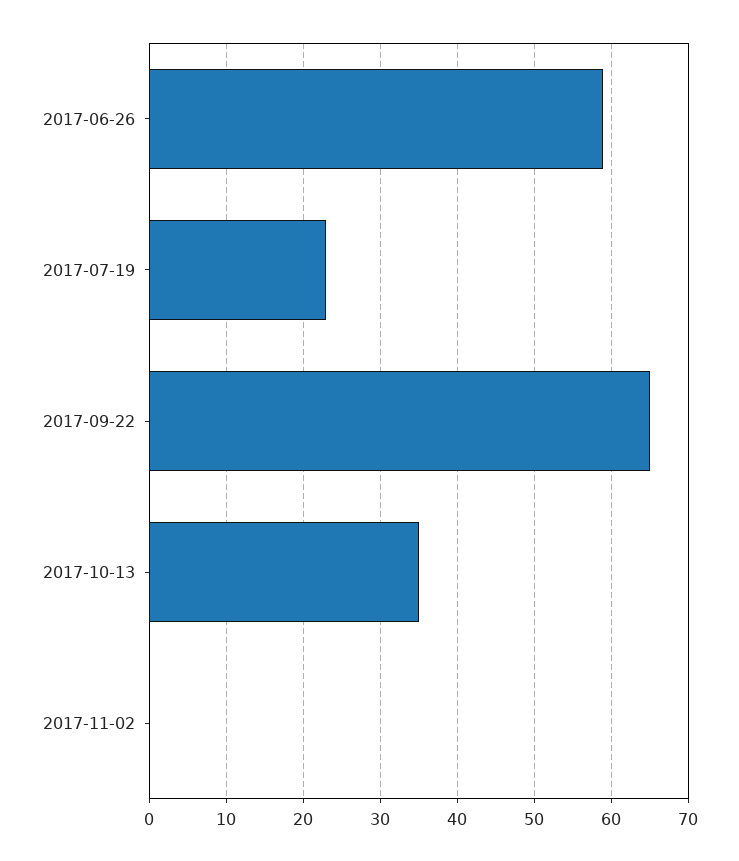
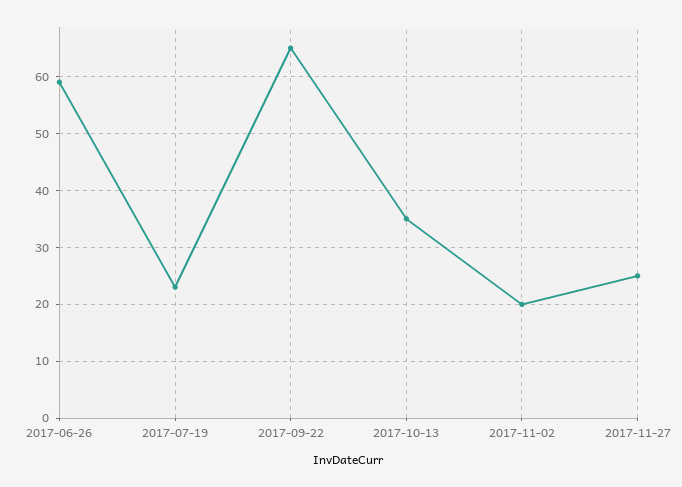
2017-11-02: 0 -> 20
2017-11-27: none -> 25

